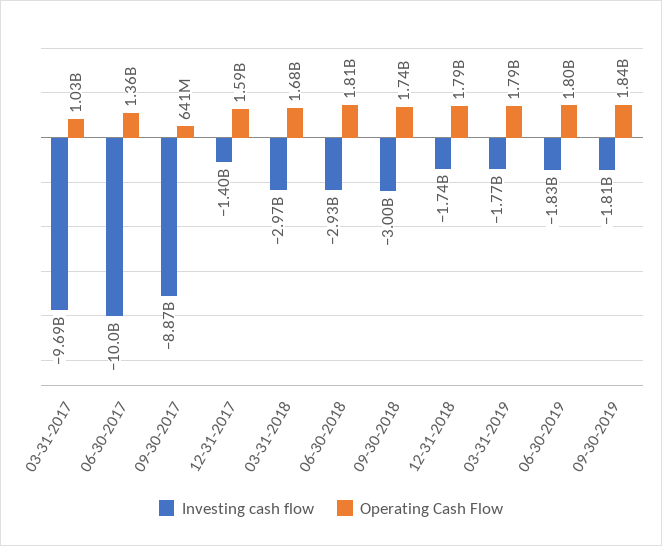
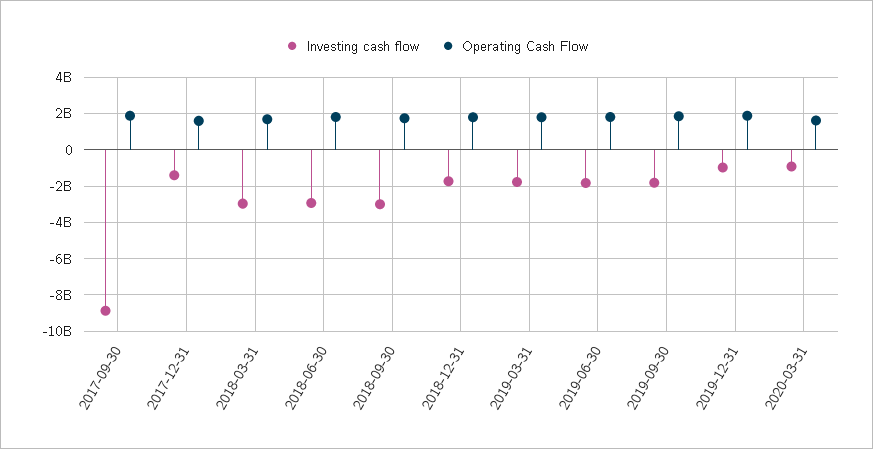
Investing cash flow, 03-31-2017: -9690000000 -> none
Operating Cash Flow, 03-31-2017: 1030000000 -> none
Investing cash flow, 06-30-2017: -10000000000 -> none
Operating Cash Flow, 06-30-2017: 1360000000 -> none
Operating Cash Flow, 09-30-2017: 641000000 -> 2000000000
Investing cash flow, 2019-12-31: none -> -1000000000
Operating Cash Flow, 2019-12-31: none -> 2000000000
Investing cash flow, 2020-03-31: none -> -1000000000
Operating Cash Flow, 2020-03-31: none -> 1500000000

